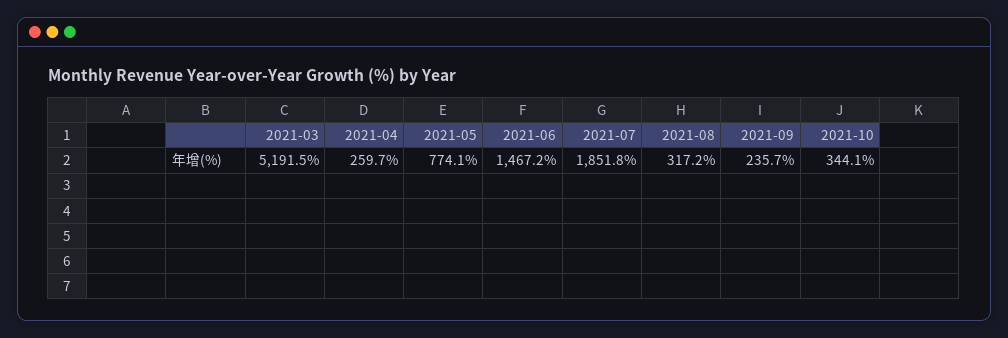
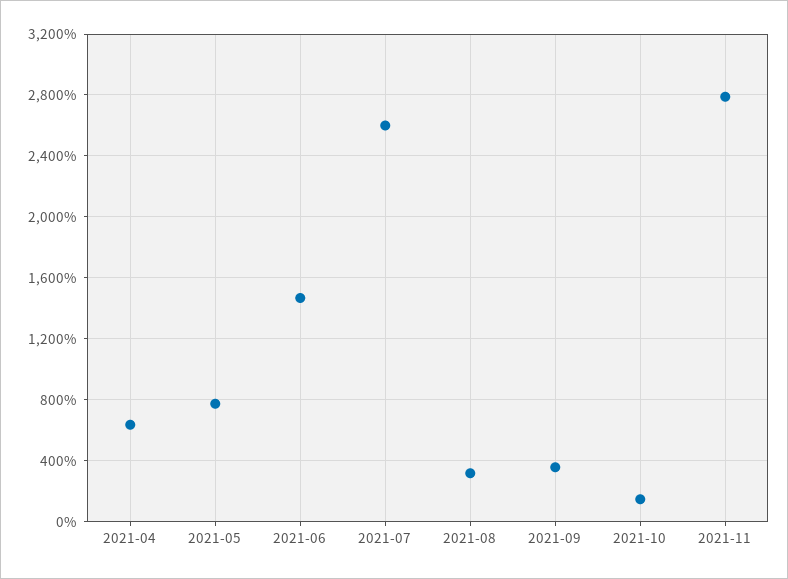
2021-03: 5191.5 -> none
2021-04: 259.7 -> 650
2021-07: 1851.8 -> 2600
2021-09: 235.7 -> 350
2021-10: 344.1 -> 150
2021-11: none -> 2800

